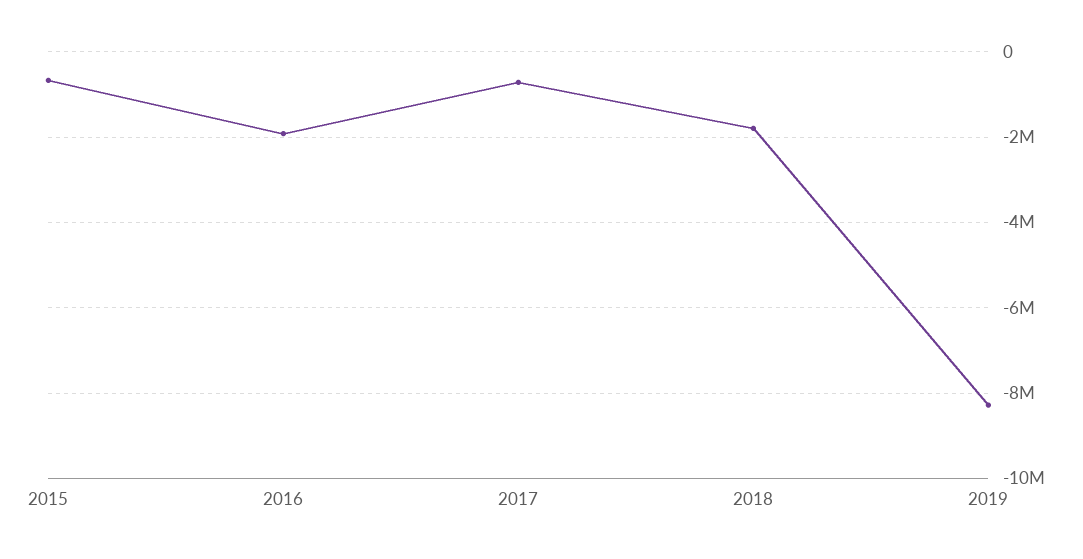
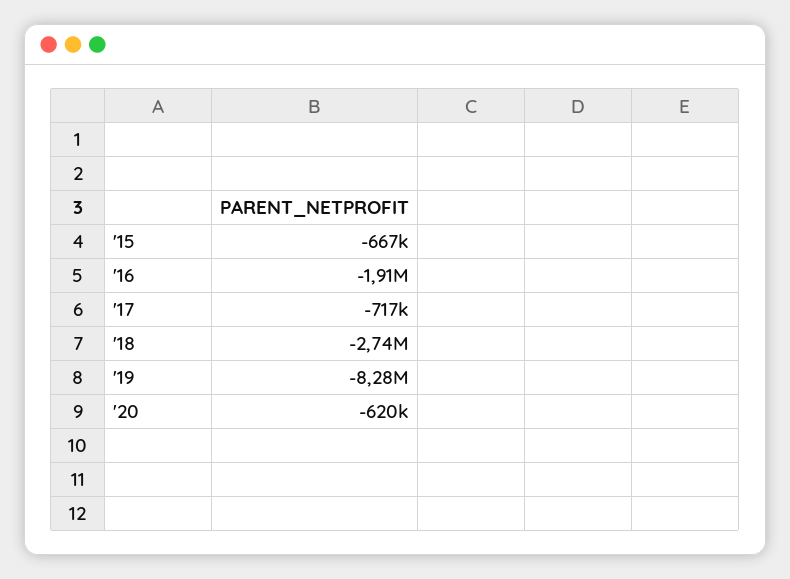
2018: -1800000 -> -2740000
'20: none -> -620000

